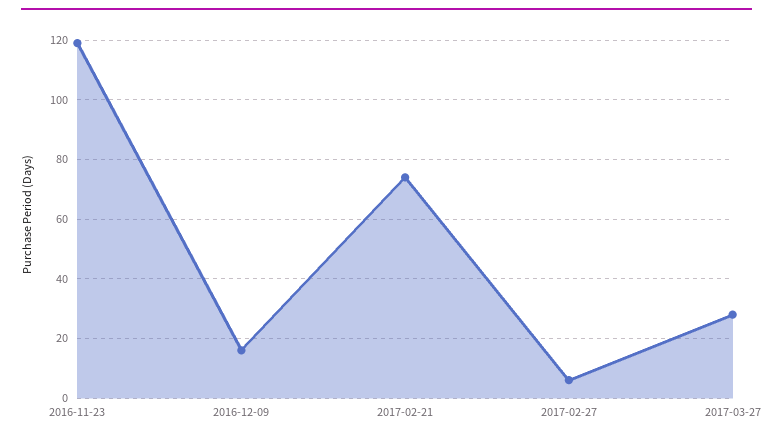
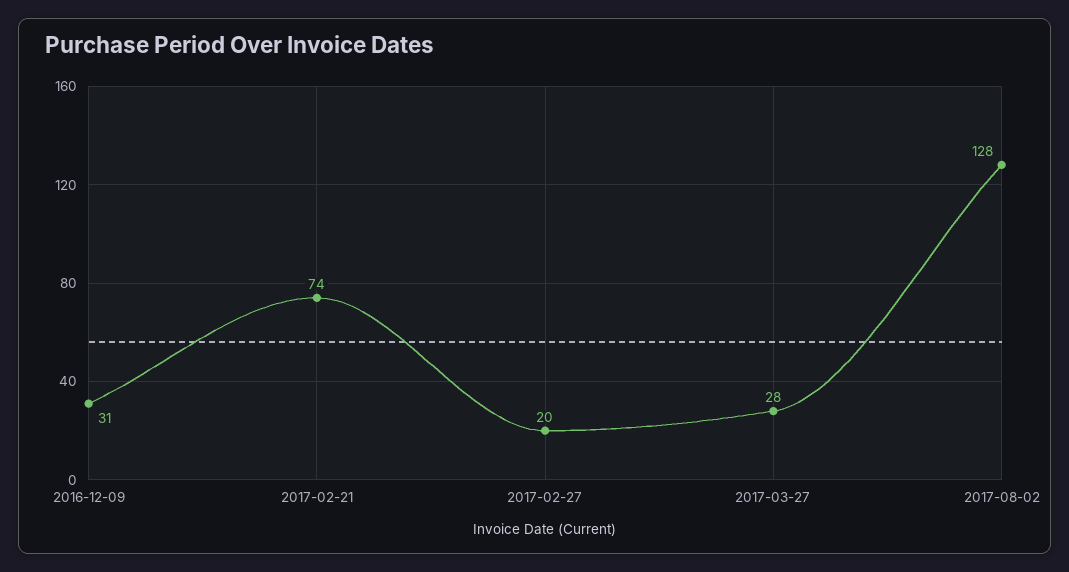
2016-11-23: 120 -> none
2016-12-09: 15 -> 31
2017-02-27: 5 -> 20
2017-08-02: none -> 128

